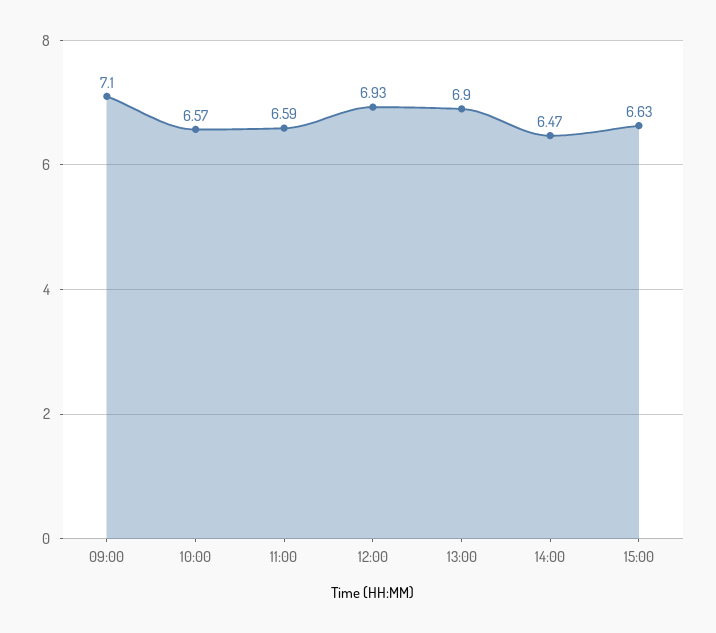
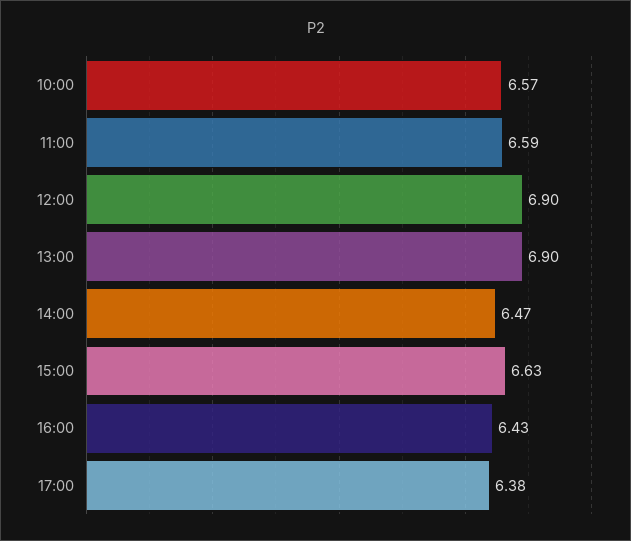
09:00: 7.1 -> none
12:00: 6.93 -> 6.9
16:00: none -> 6.43
17:00: none -> 6.38

